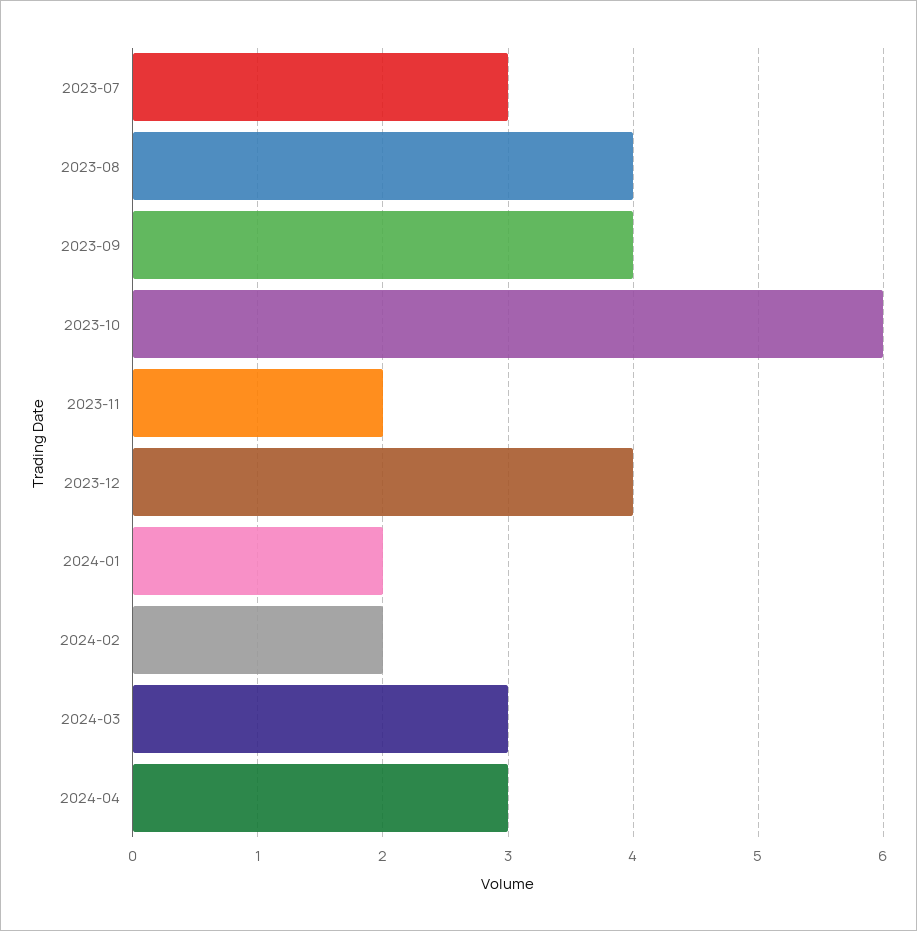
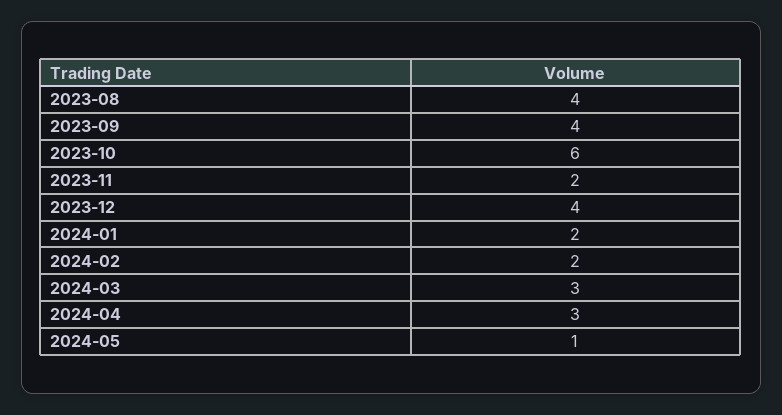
2023-07: 3 -> none
2024-05: none -> 1

